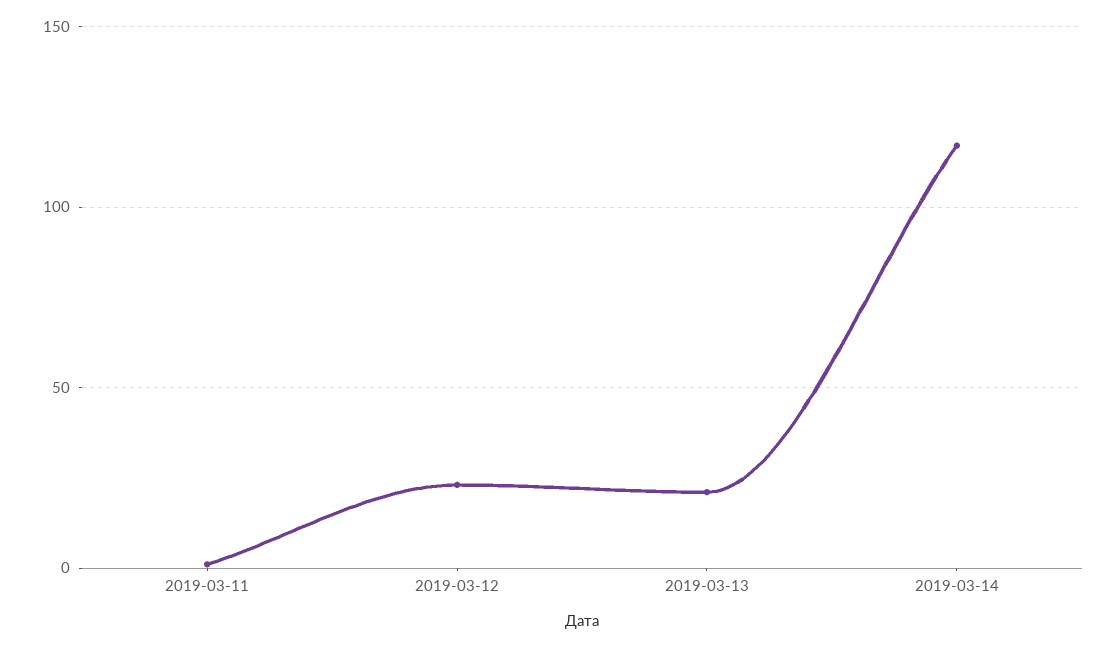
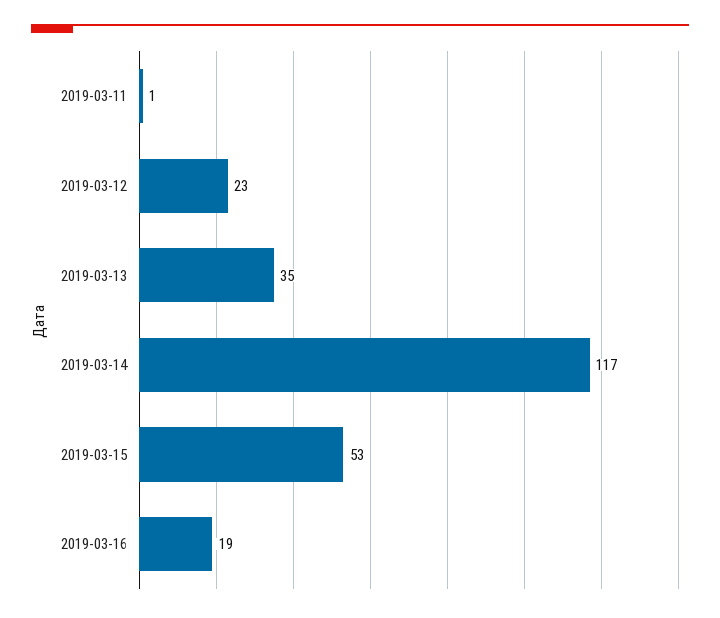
2019-03-13: 20 -> 35
2019-03-15: none -> 53
2019-03-16: none -> 19

